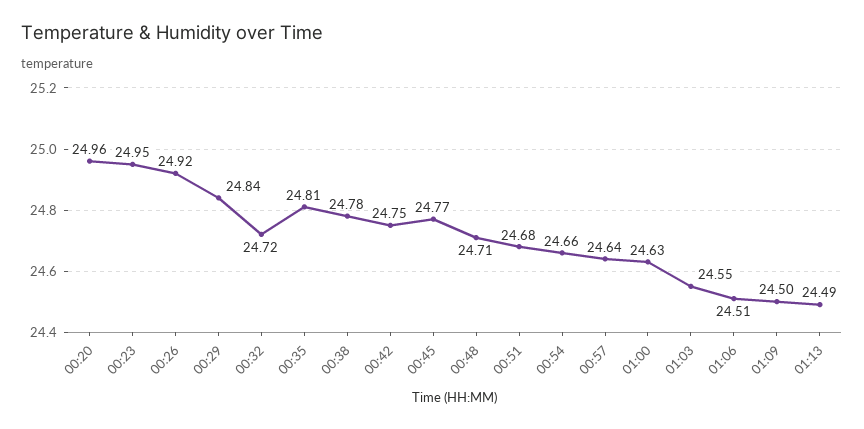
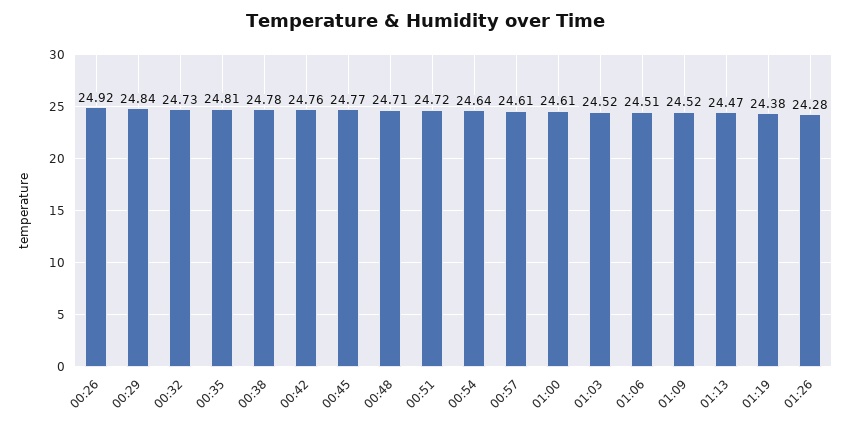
00:20: 24.96 -> none
00:23: 24.95 -> none
00:32: 24.72 -> 24.73
00:42: 24.75 -> 24.76
00:51: 24.68 -> 24.72
00:54: 24.66 -> 24.64
00:57: 24.64 -> 24.61
01:00: 24.63 -> 24.61
01:03: 24.55 -> 24.52
01:09: 24.5 -> 24.52
01:13: 24.49 -> 24.47
01:19: none -> 24.38
01:26: none -> 24.28

